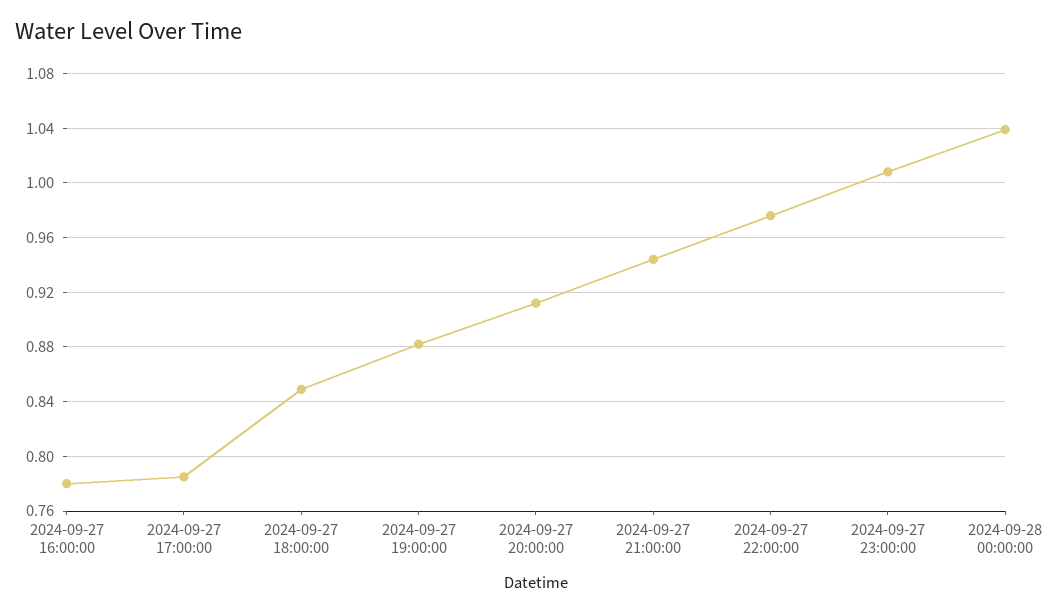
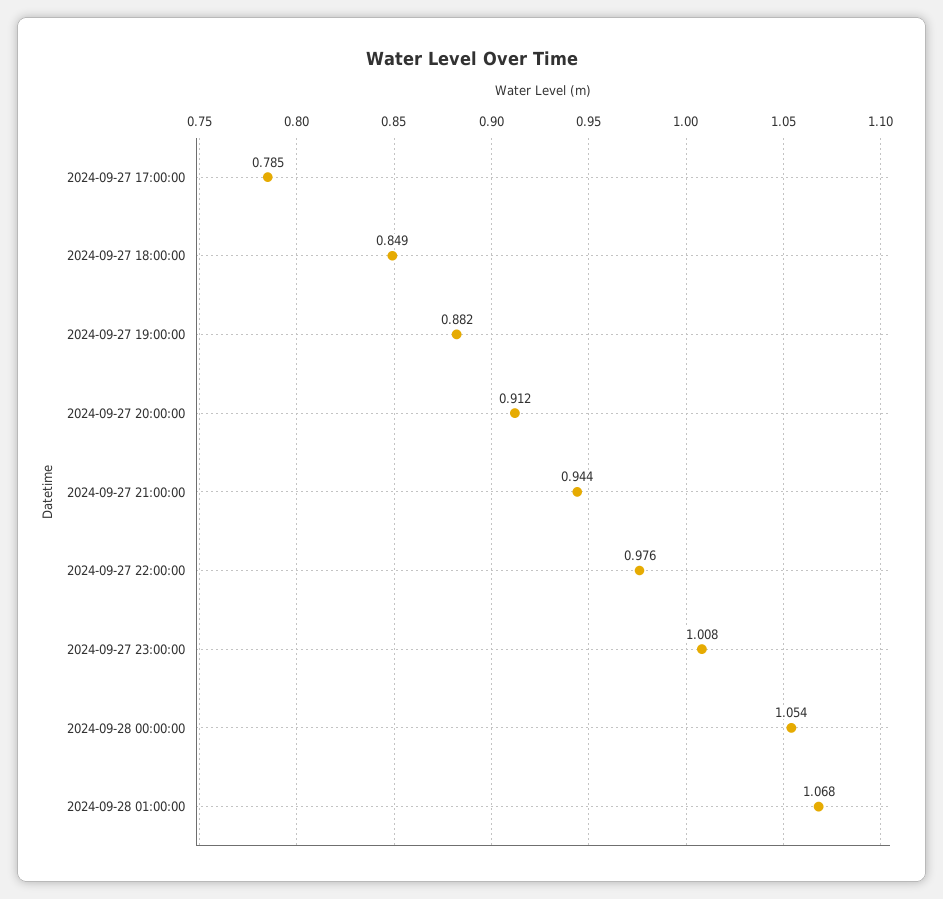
2024-09-27 16:00:00: 0.78 -> none
2024-09-28 00:00:00: 1.04 -> 1.054
2024-09-28 01:00:00: none -> 1.068

